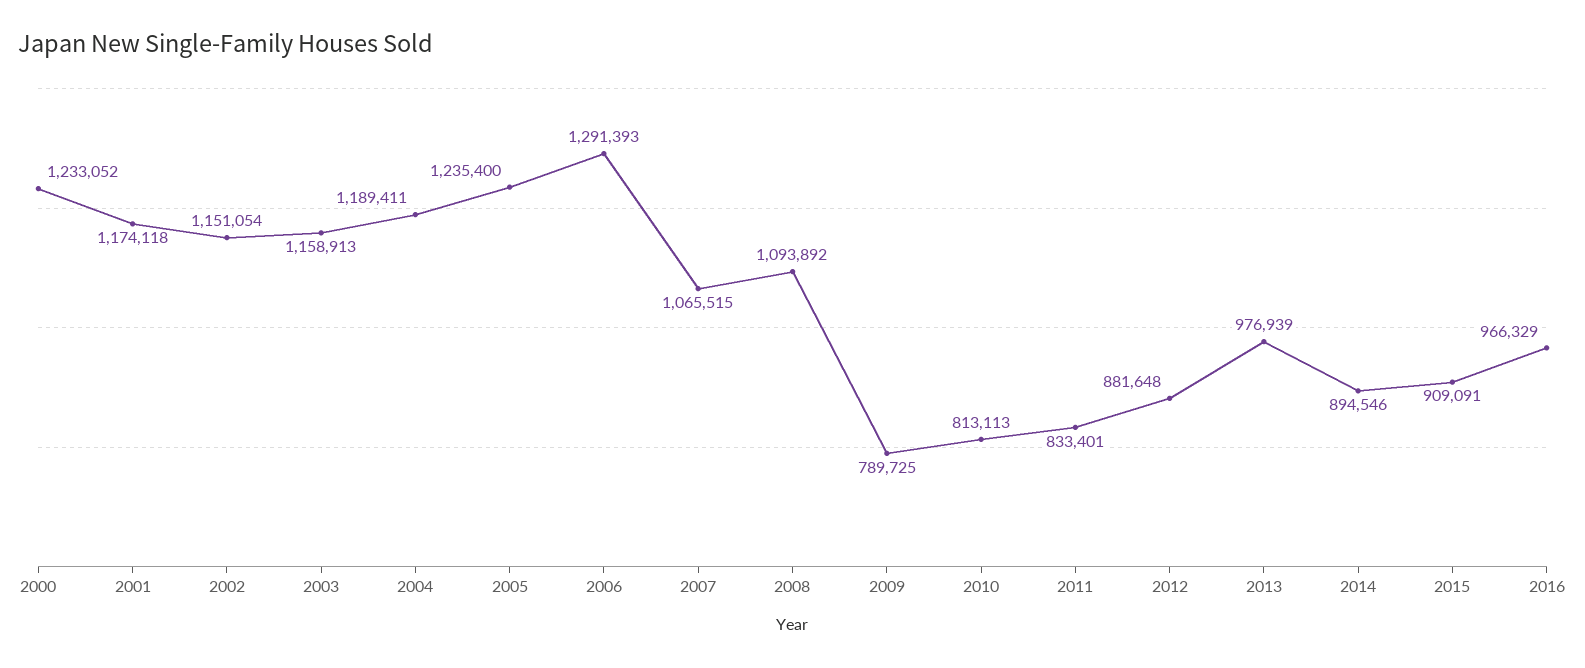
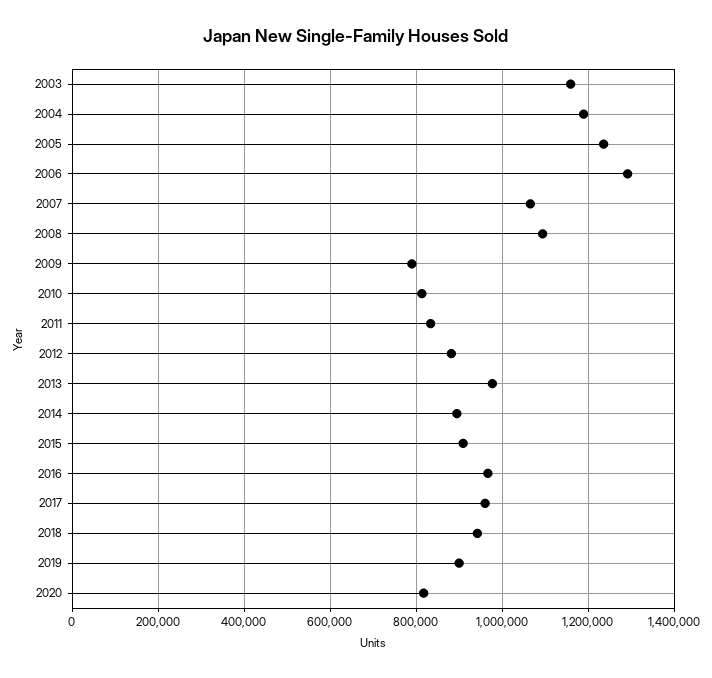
2000: 1233052 -> none
2001: 1174118 -> none
2002: 1151054 -> none
2017: none -> 960000
2018: none -> 940000
2019: none -> 900000
2020: none -> 820000

